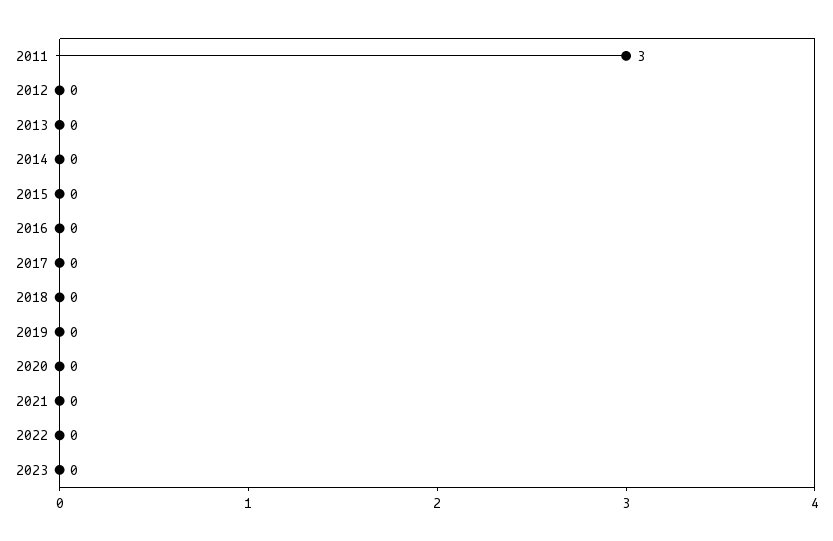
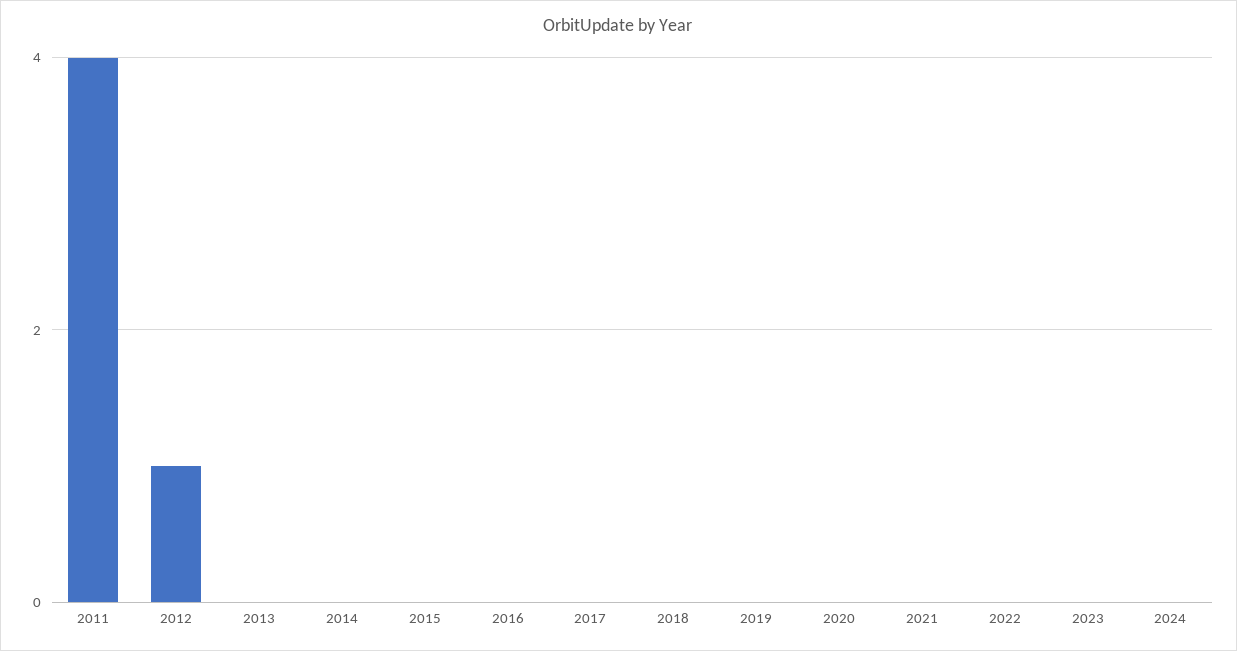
2011: 3 -> 4
2012: 0 -> 1
2024: none -> 0

